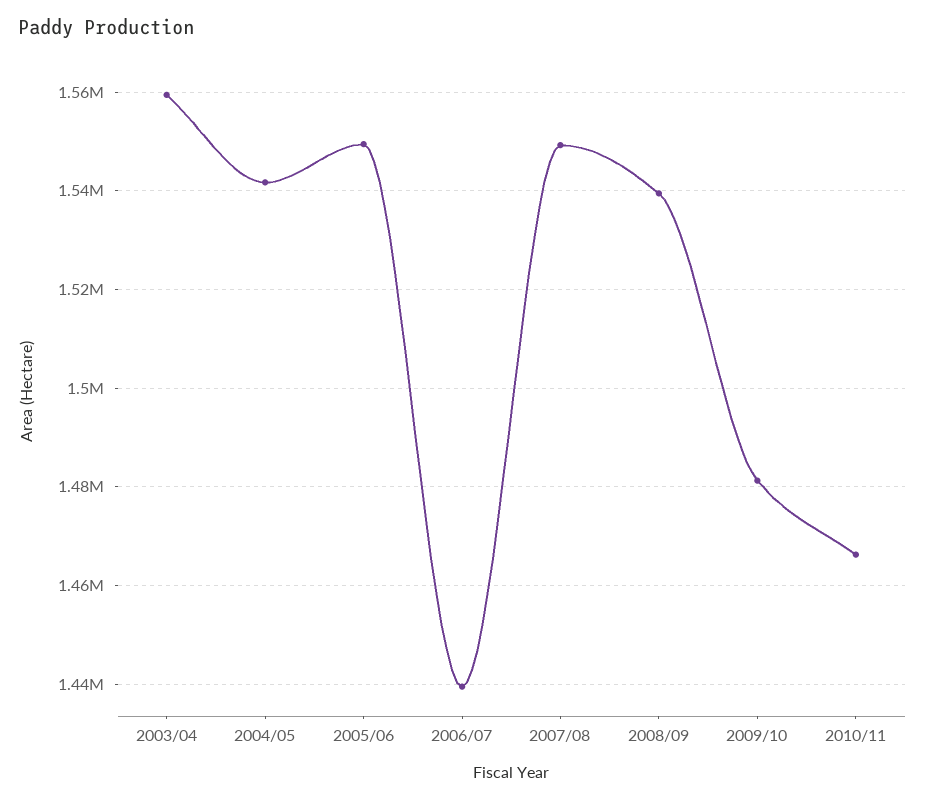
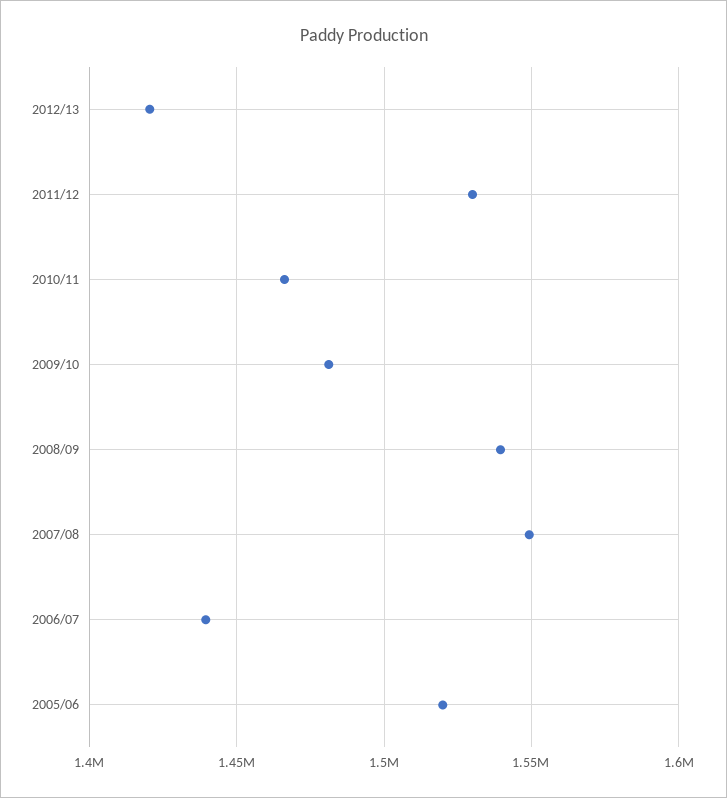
2003/04: 1560000 -> none
2004/05: 1542000 -> none
2005/06: 1550000 -> 1520000
2012/13: none -> 1420000
2011/12: none -> 1530000

